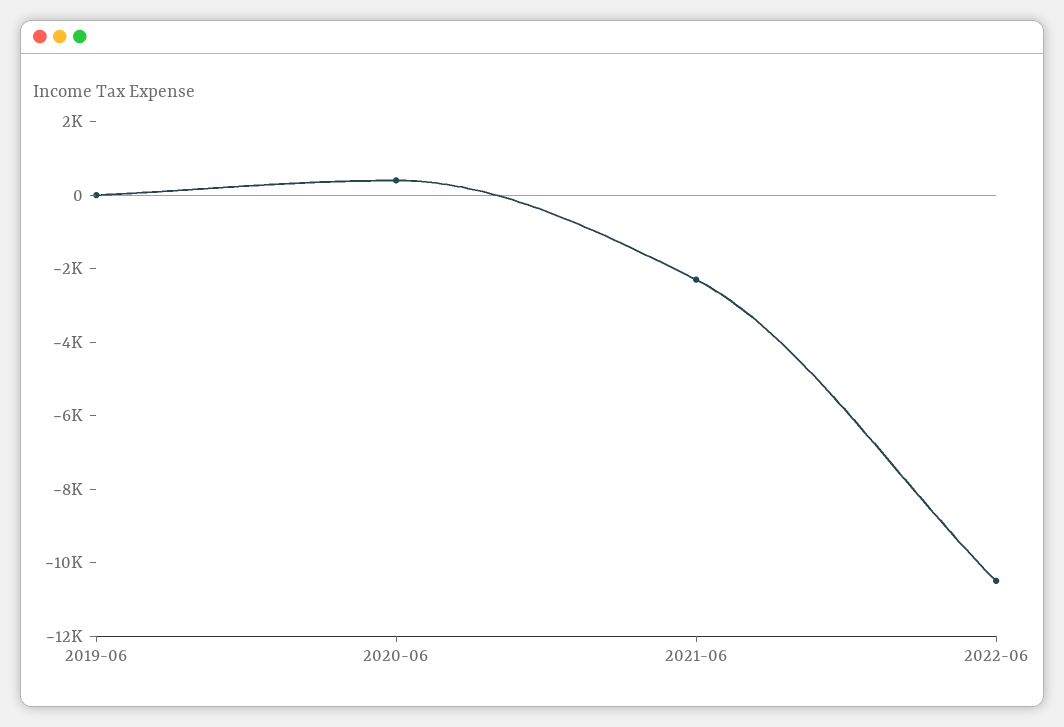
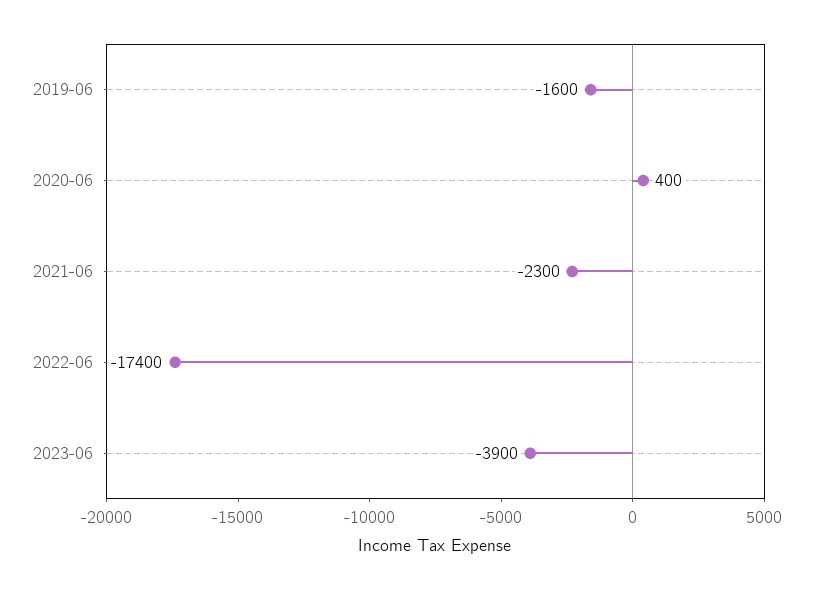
2019-06: 0 -> -1600
2022-06: -10500 -> -17400
2023-06: none -> -3900

